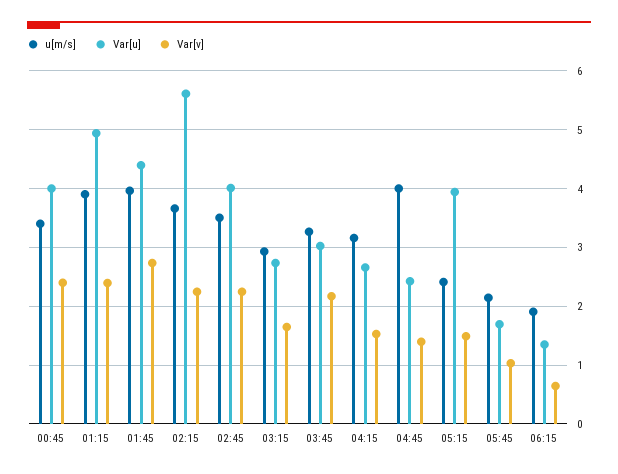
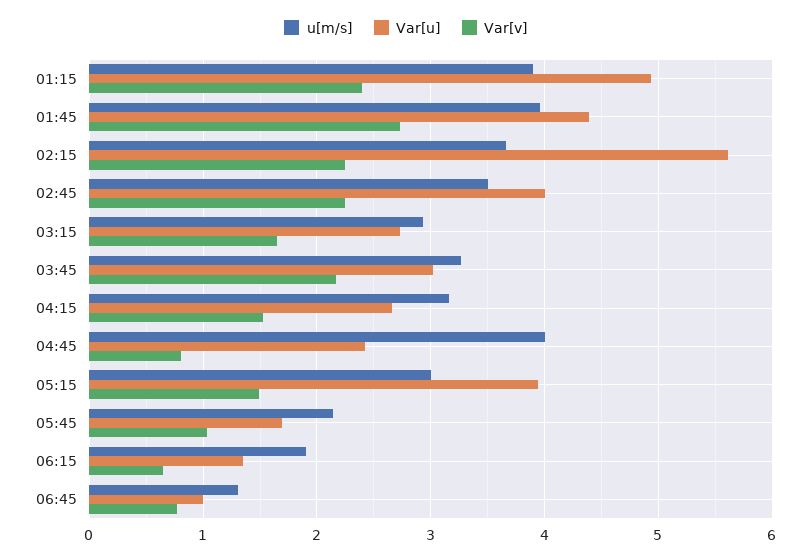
u[m/s], 00:45: 3.4 -> none
Var[u], 00:45: 4 -> none
Var[v], 00:45: 2.4 -> none
Var[v], 04:45: 1.4 -> 0.8
u[m/s], 05:15: 2.4 -> 3
u[m/s], 06:45: none -> 1.3
Var[u], 06:45: none -> 1
Var[v], 06:45: none -> 0.8

